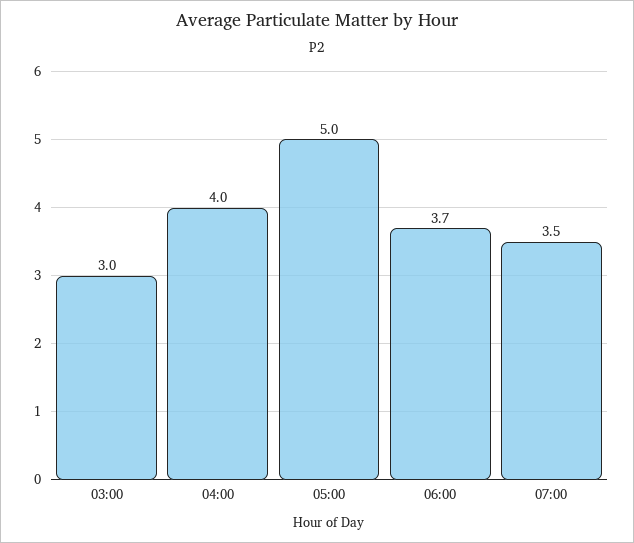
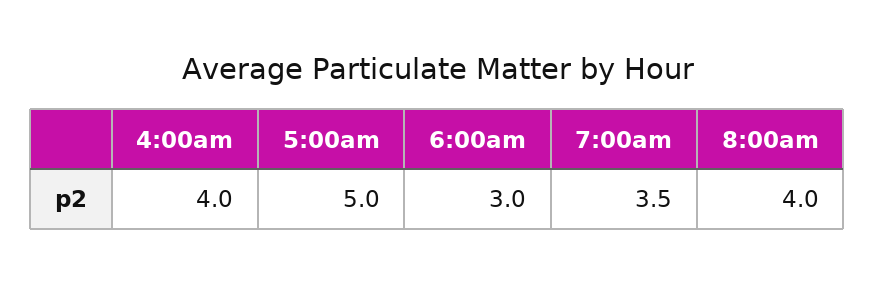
03:00: 3 -> none
06:00: 3.7 -> 3
8:00am: none -> 4

